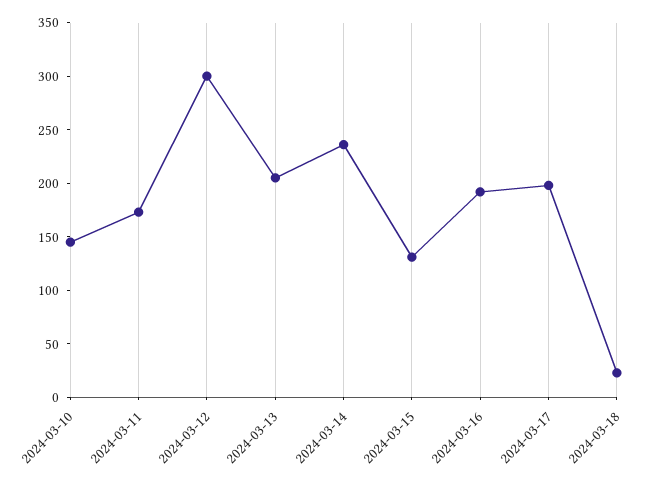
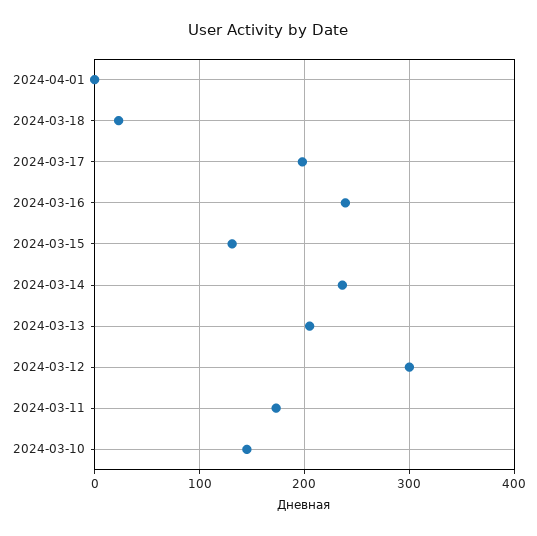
2024-03-16: 190 -> 240
2024-04-01: none -> 0

